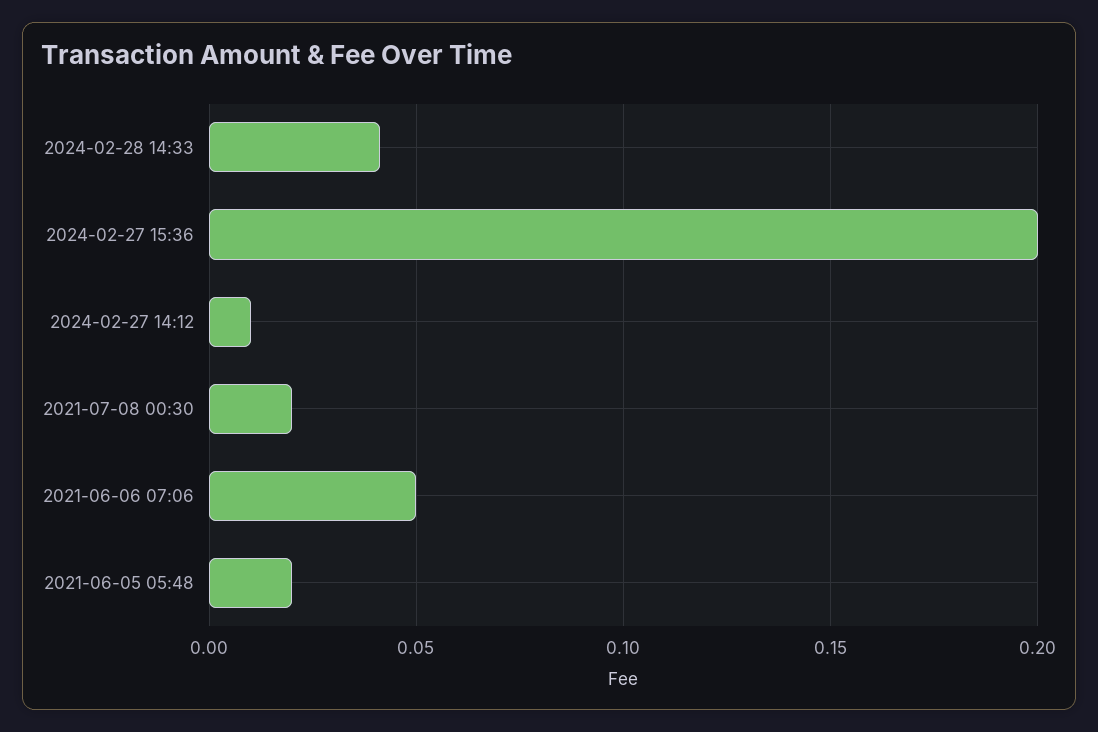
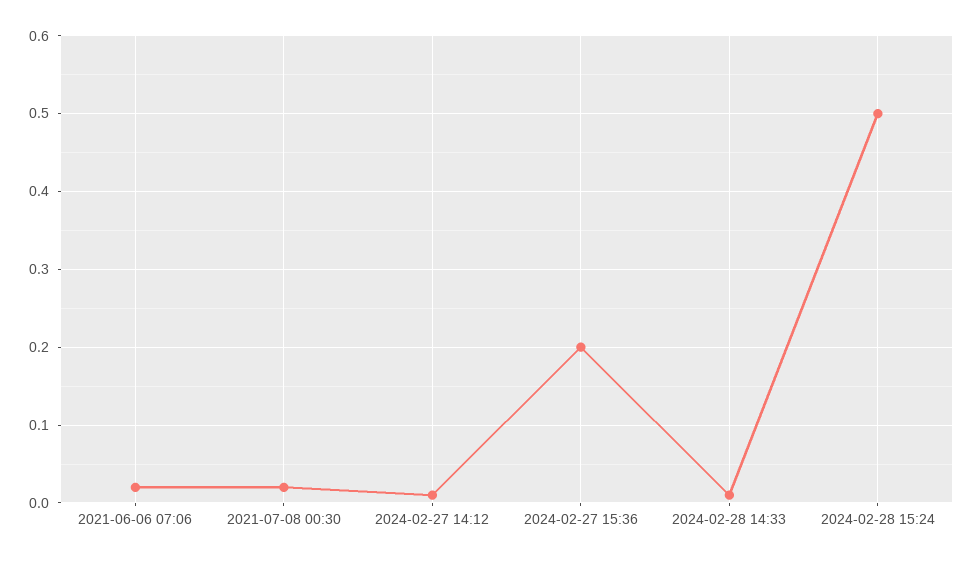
2024-02-28 14:33: 0.04 -> 0.01
2021-06-06 07:06: 0.05 -> 0.02
2021-06-05 05:48: 0.02 -> none
2024-02-28 15:24: none -> 0.5

